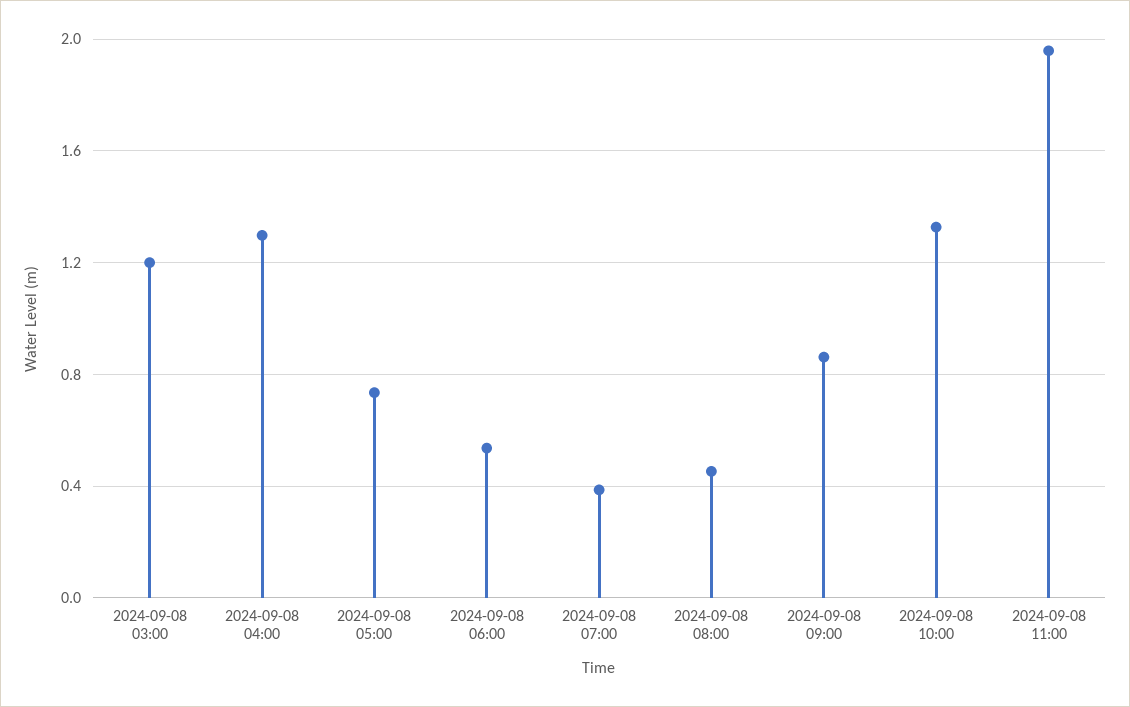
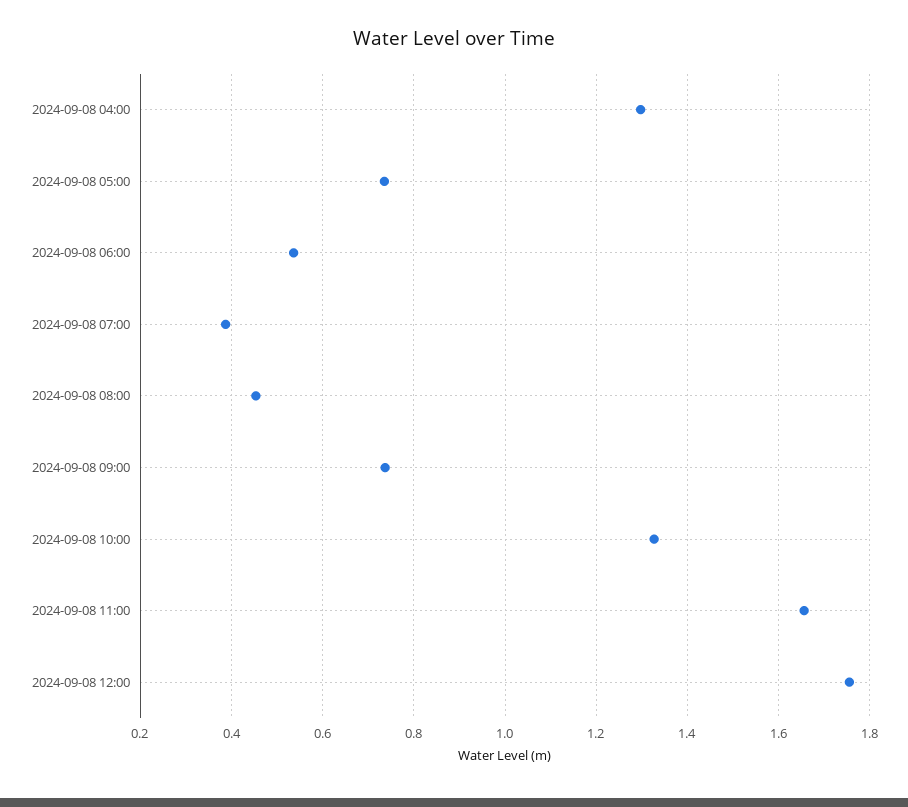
2024-09-08 03:00: 1.2 -> none
2024-09-08 09:00: 0.85 -> 0.74
2024-09-08 11:00: 1.95 -> 1.66
2024-09-08 12:00: none -> 1.76

